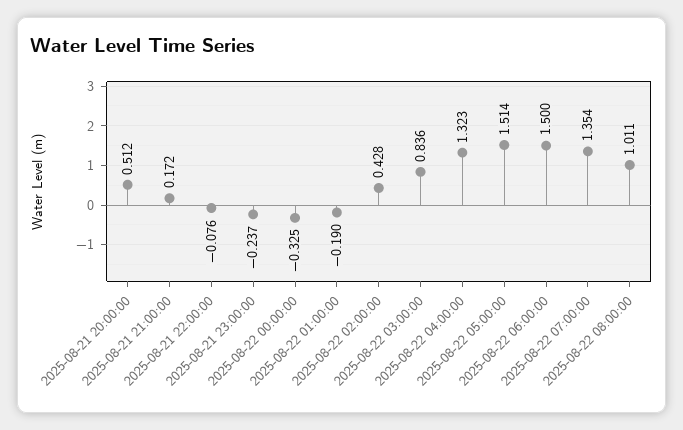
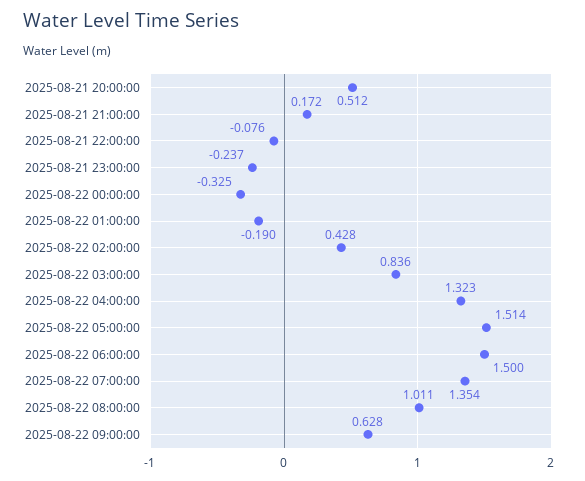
2025-08-22 09:00:00: none -> 0.628

